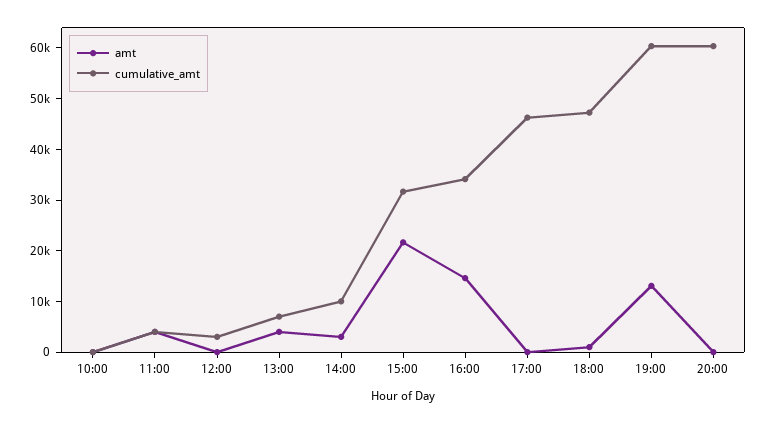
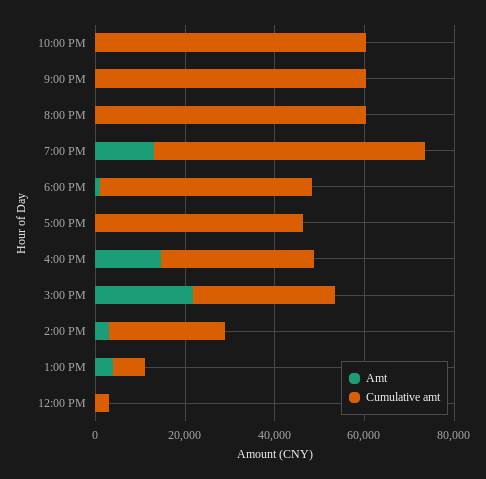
amt, 10:00: 0 -> none
cumulative_amt, 10:00: 0 -> none
amt, 11:00: 4000 -> none
cumulative_amt, 11:00: 4000 -> none
cumulative_amt, 14:00: 10000 -> 25000
amt, 10:00 PM: none -> 0
cumulative_amt, 10:00 PM: none -> 60000
amt, 9:00 PM: none -> 0
cumulative_amt, 9:00 PM: none -> 60000

